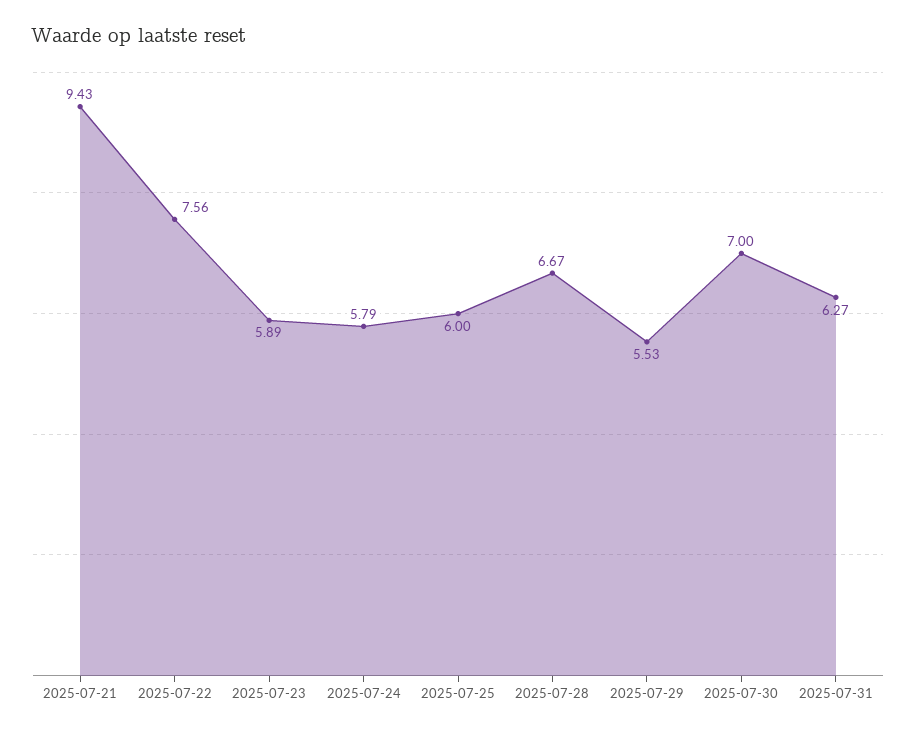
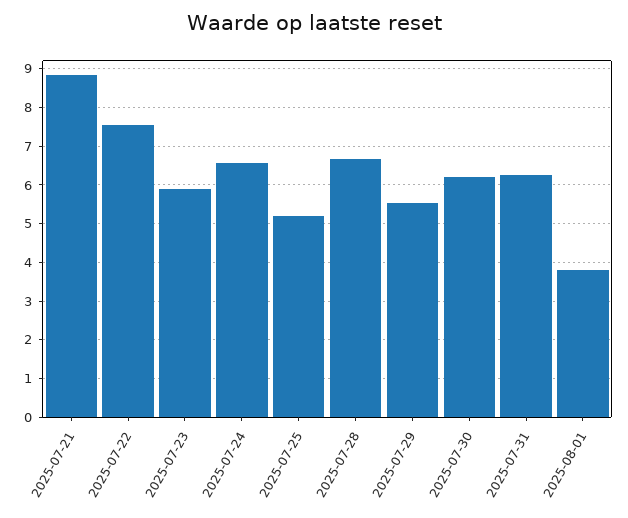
2025-07-21: 9.43 -> 8.8
2025-07-24: 5.79 -> 6.6
2025-07-25: 6 -> 5.2
2025-07-30: 7 -> 6.2
2025-08-01: none -> 3.8

